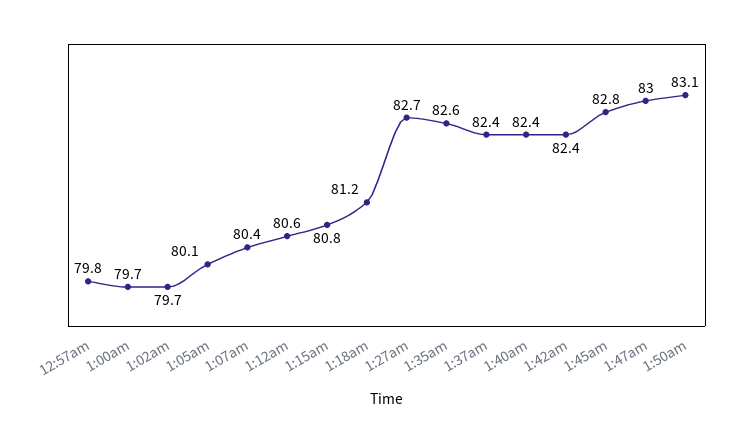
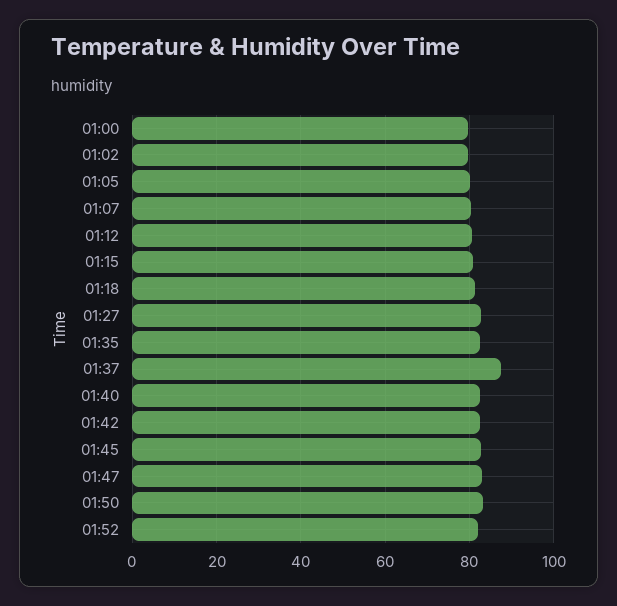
12:57am: 79.8 -> none
1:37am: 82.4 -> 88
01:52: none -> 82

